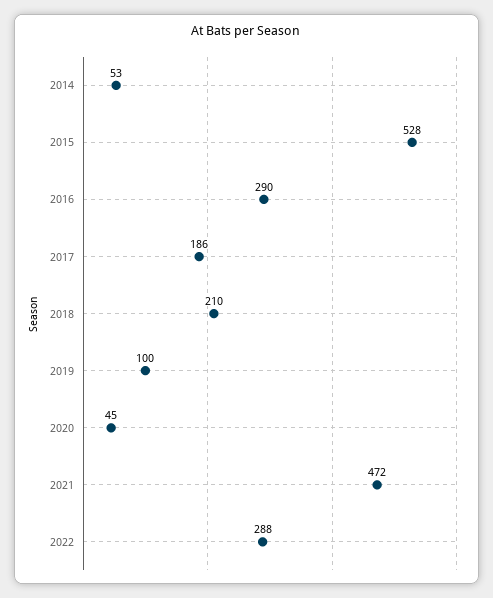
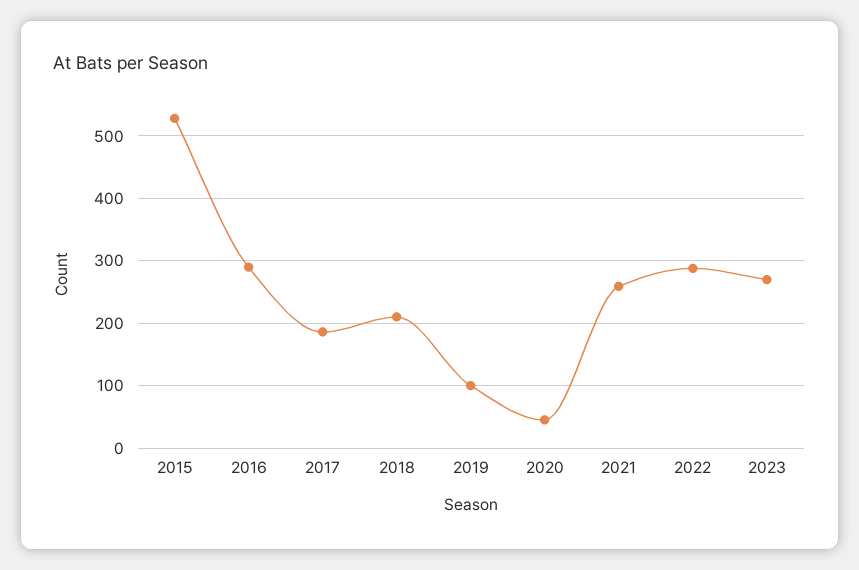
2014: 53 -> none
2021: 472 -> 260
2023: none -> 270

